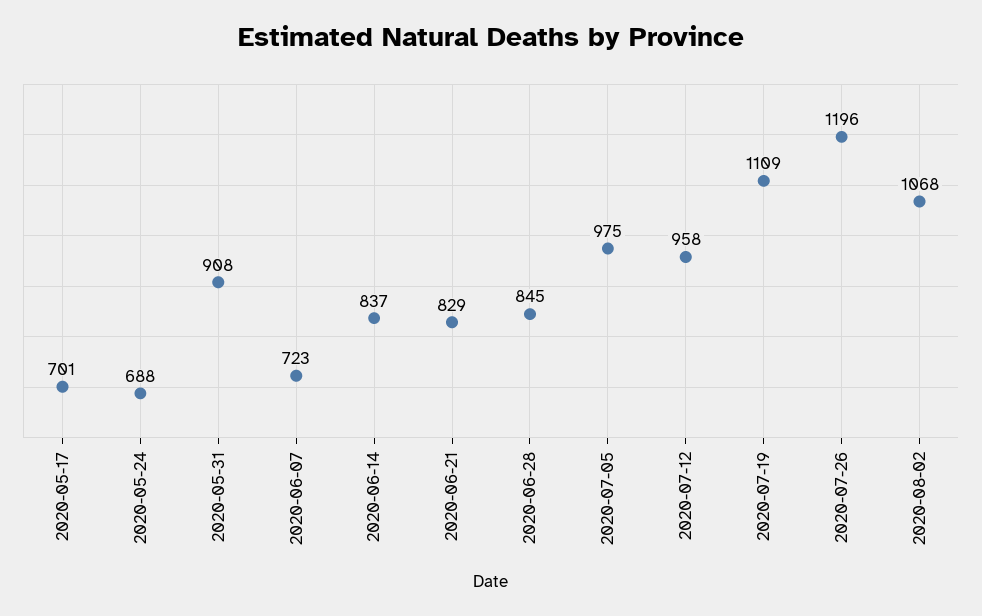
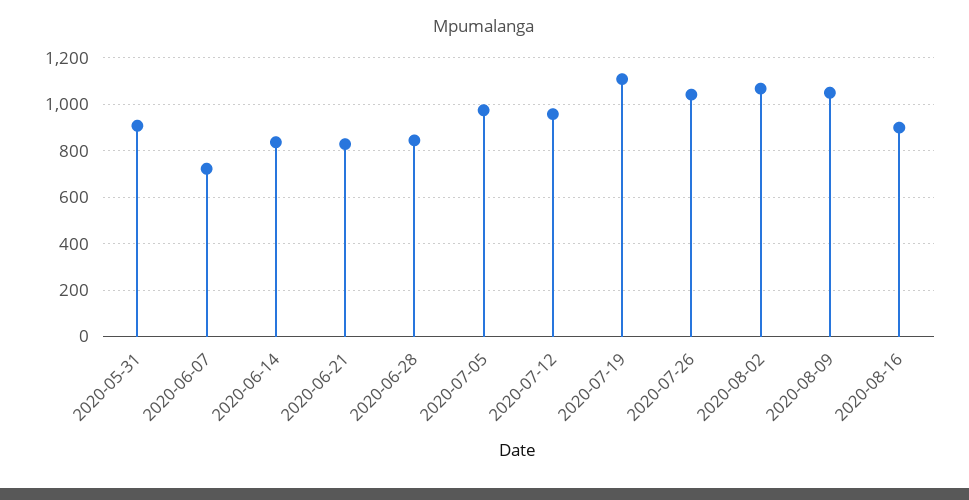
2020-05-17: 701 -> none
2020-05-24: 688 -> none
2020-07-26: 1196 -> 1050
2020-08-09: none -> 1050
2020-08-16: none -> 900

